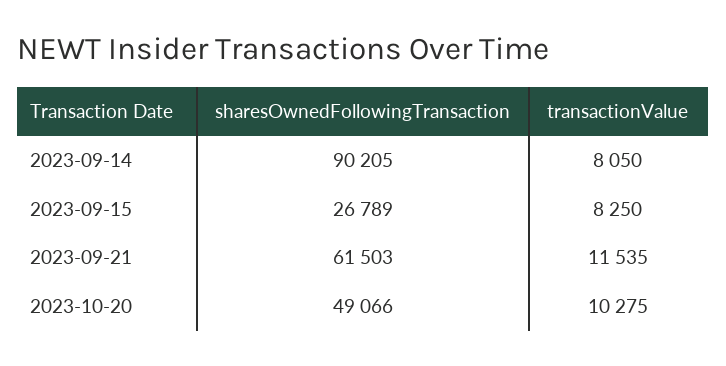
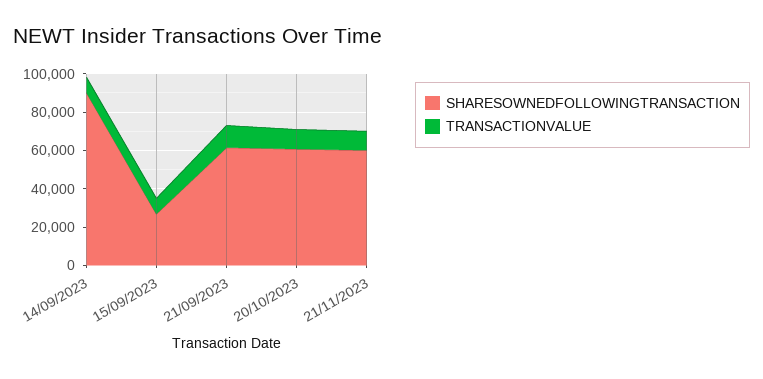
sharesOwnedFollowingTransaction, 2023-10-20: 49066 -> 60000
sharesOwnedFollowingTransaction, 21/11/2023: none -> 60000
transactionValue, 21/11/2023: none -> 10000

